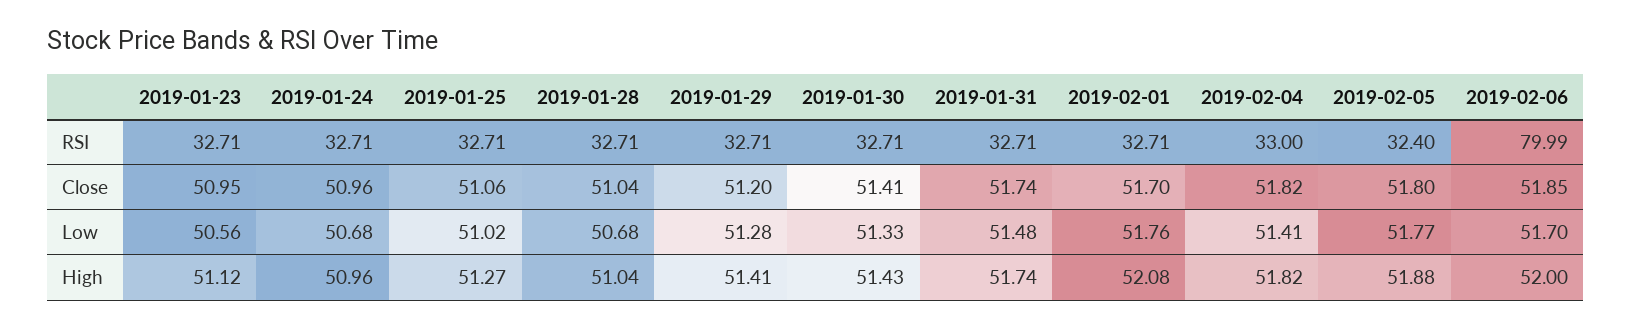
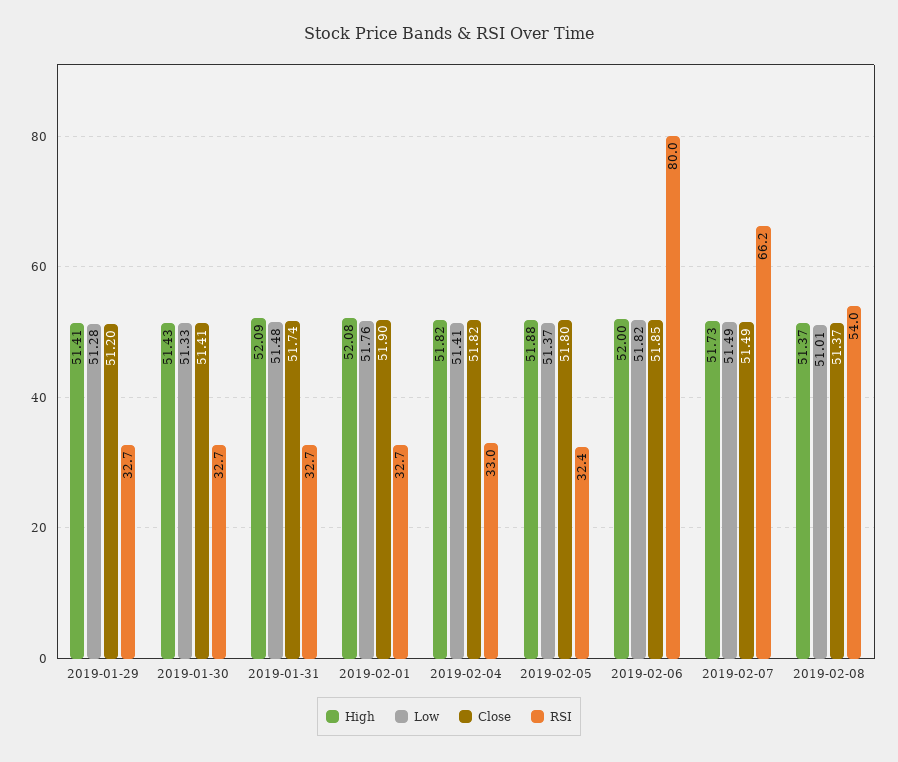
RSI, 2019-01-23: 32.71 -> none
RSI, 2019-01-24: 32.71 -> none
RSI, 2019-01-25: 32.71 -> none
RSI, 2019-01-28: 32.71 -> none
Close, 2019-01-23: 50.95 -> none
Close, 2019-01-24: 50.96 -> none
Close, 2019-01-25: 51.06 -> none
Close, 2019-01-28: 51.04 -> none
Close, 2019-02-01: 51.7 -> 51.9
Low, 2019-01-23: 50.56 -> none
Low, 2019-01-24: 50.68 -> none
Low, 2019-01-25: 51.02 -> none
Low, 2019-01-28: 50.68 -> none
Low, 2019-02-05: 51.77 -> 51.37
Low, 2019-02-06: 51.7 -> 51.82
High, 2019-01-23: 51.12 -> none
High, 2019-01-24: 50.96 -> none
High, 2019-01-25: 51.27 -> none
High, 2019-01-28: 51.04 -> none
High, 2019-01-31: 51.74 -> 52.09
High, 2019-02-07: none -> 51.73
Low, 2019-02-07: none -> 51.49
Close, 2019-02-07: none -> 51.49
RSI, 2019-02-07: none -> 66.2
High, 2019-02-08: none -> 51.37
Low, 2019-02-08: none -> 51.01
Close, 2019-02-08: none -> 51.37
RSI, 2019-02-08: none -> 54

